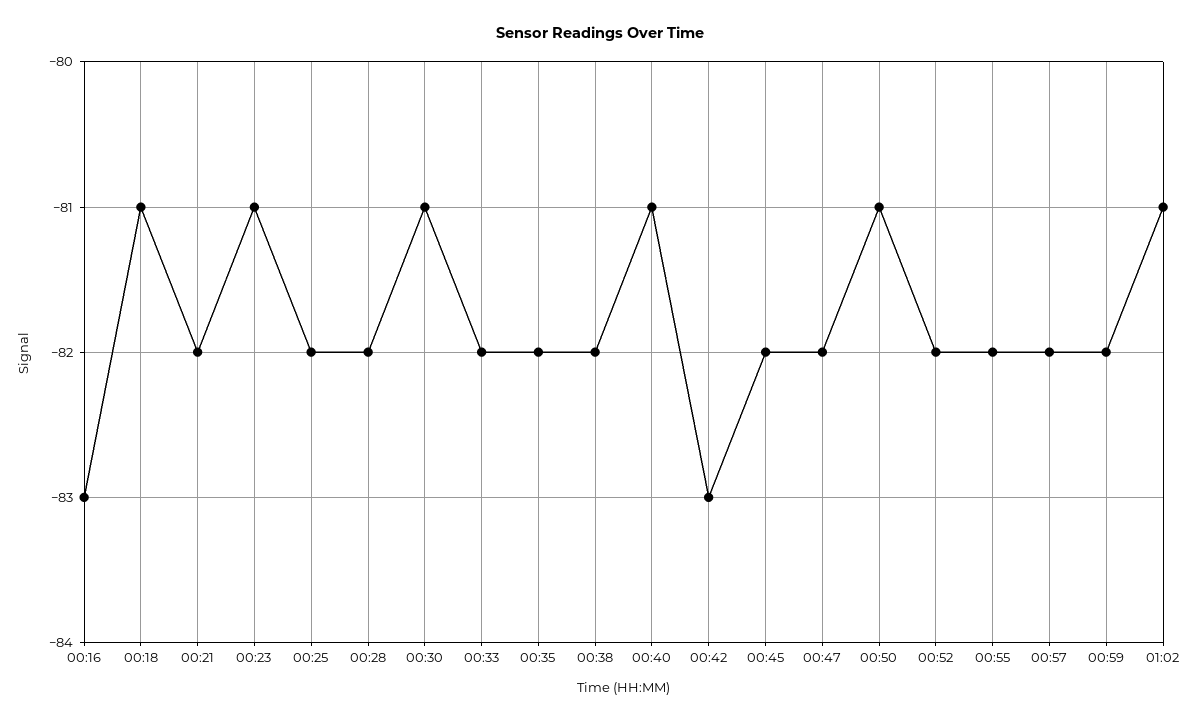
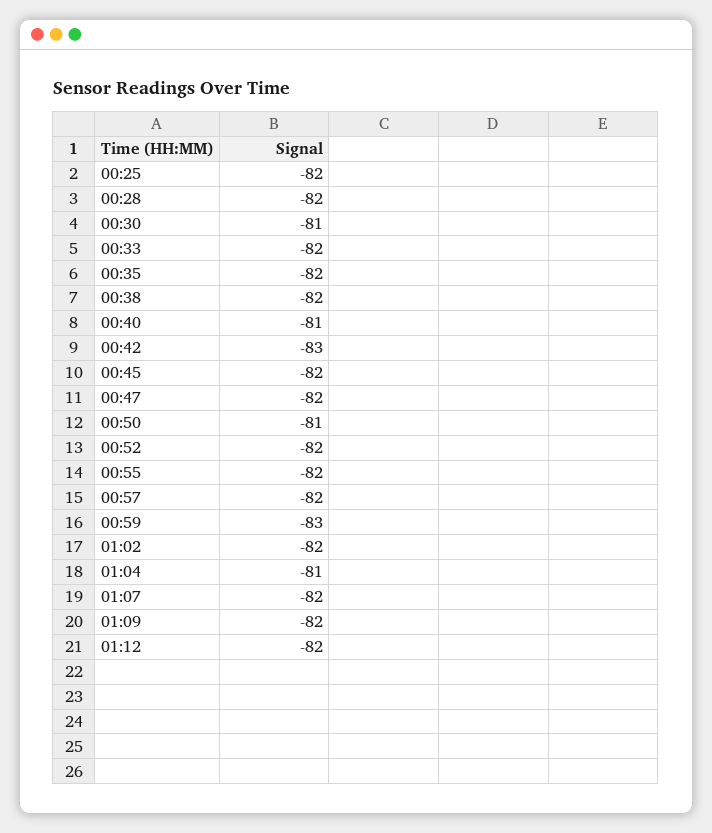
00:16: -83 -> none
00:18: -81 -> none
00:21: -82 -> none
00:23: -81 -> none
00:59: -82 -> -83
01:02: -81 -> -82
01:04: none -> -81
01:07: none -> -82
01:09: none -> -82
01:12: none -> -82

